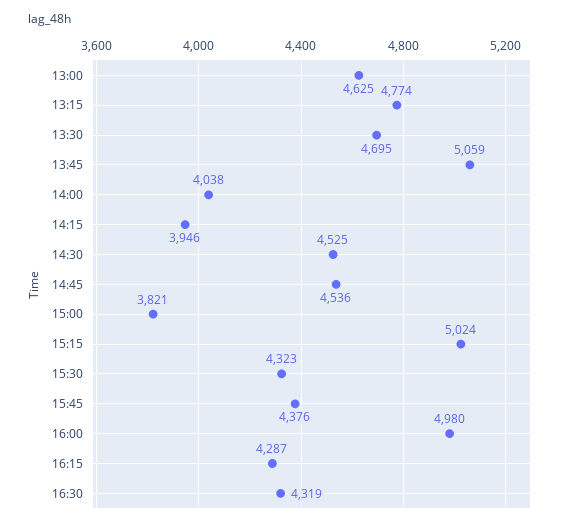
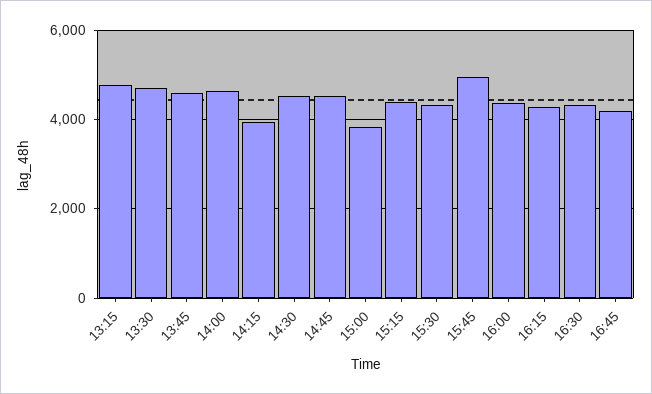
13:00: 4625 -> none
13:45: 5059 -> 4600
14:00: 4038 -> 4600
15:15: 5024 -> 4400
15:45: 4376 -> 5000
16:00: 4980 -> 4400
16:45: none -> 4200

